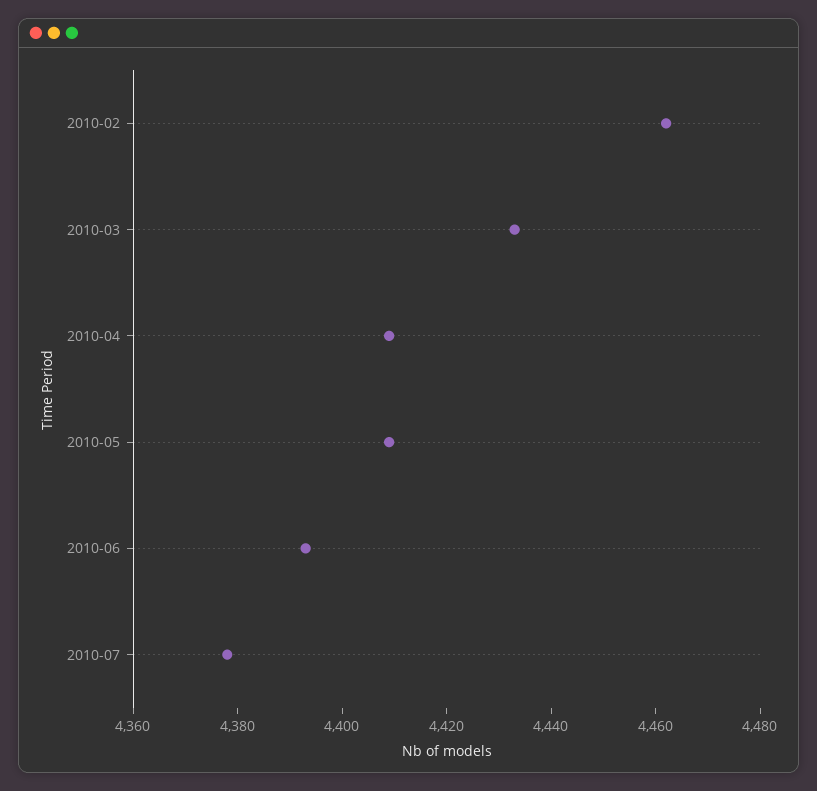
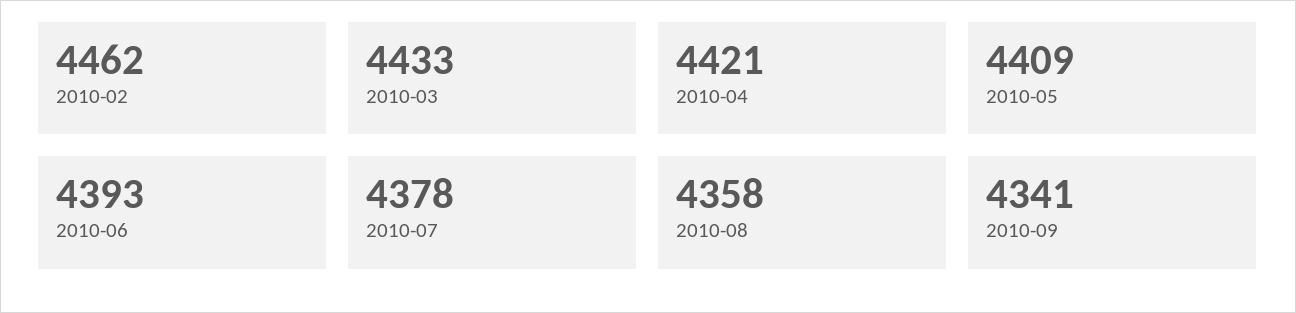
2010-04: 4410 -> 4421
2010-08: none -> 4358
2010-09: none -> 4341

